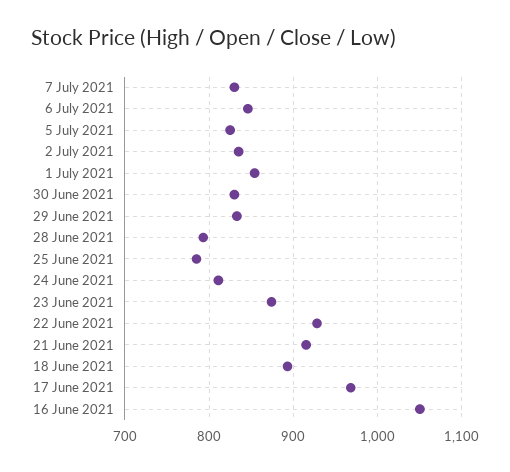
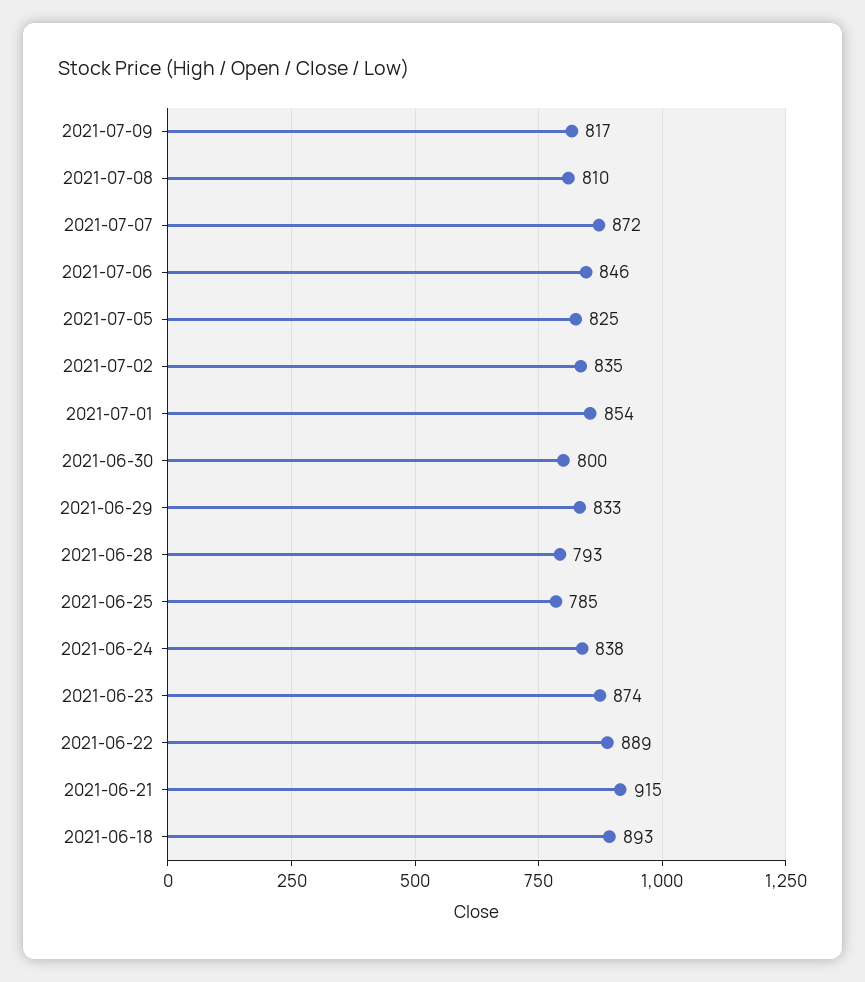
7 July 2021: 830 -> 872
30 June 2021: 830 -> 800
24 June 2021: 810 -> 838
22 June 2021: 930 -> 889
17 June 2021: 970 -> none
16 June 2021: 1050 -> none
2021-07-09: none -> 817
2021-07-08: none -> 810

